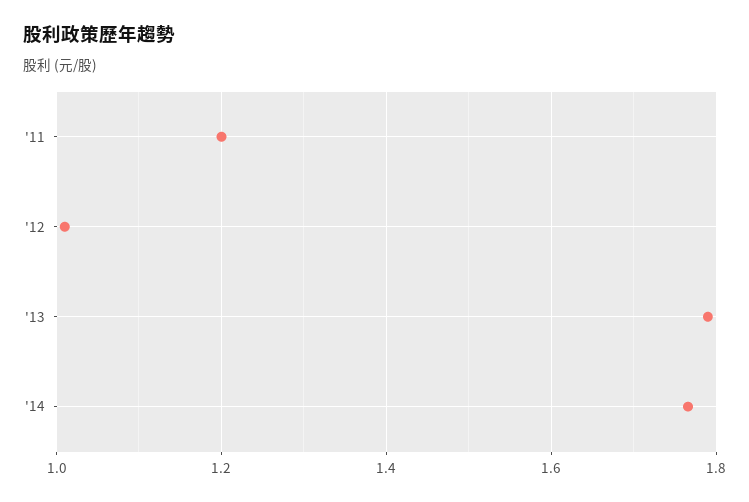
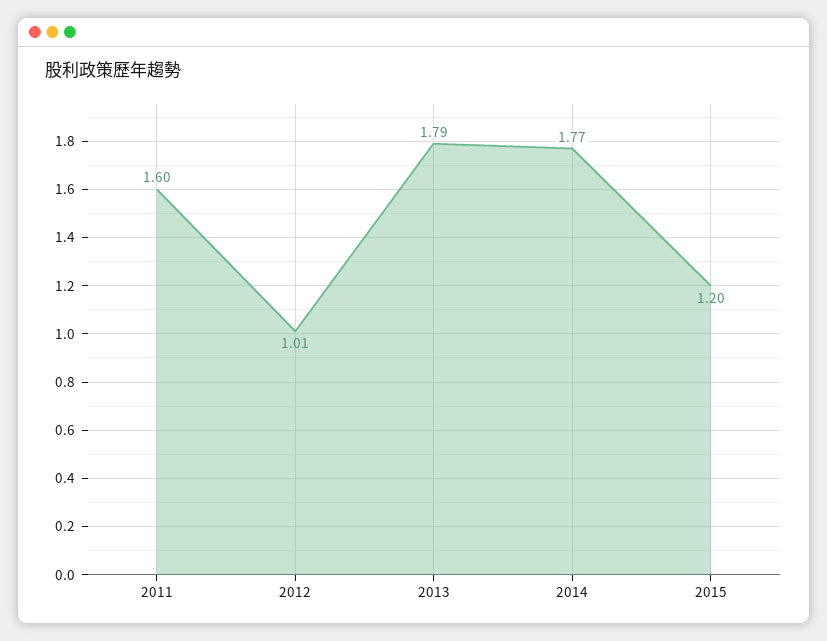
'11: 1.2 -> 1.6
2015: none -> 1.2

